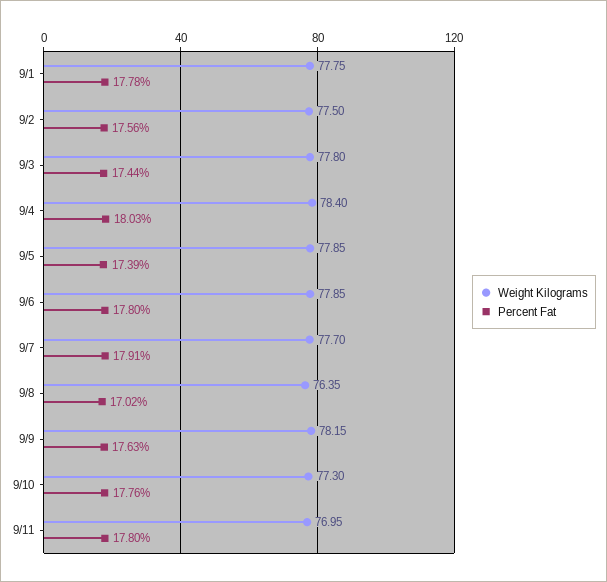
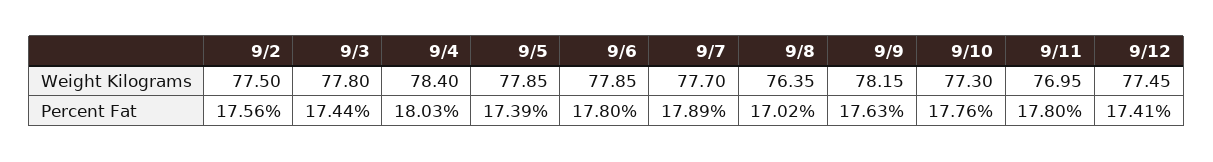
Weight Kilograms, 9/1: 77.75 -> none
Percent Fat, 9/1: 17.78 -> none
Percent Fat, 9/7: 17.91 -> 17.89
Weight Kilograms, 9/12: none -> 77.45
Percent Fat, 9/12: none -> 17.41

